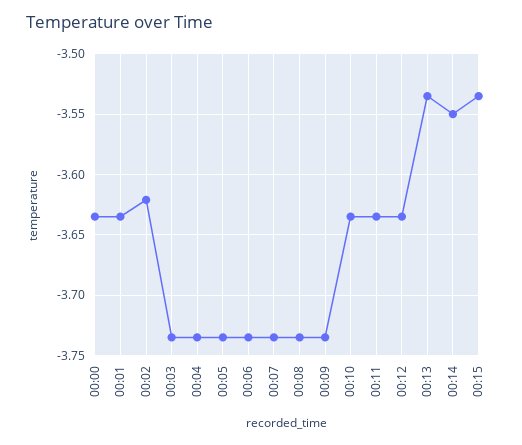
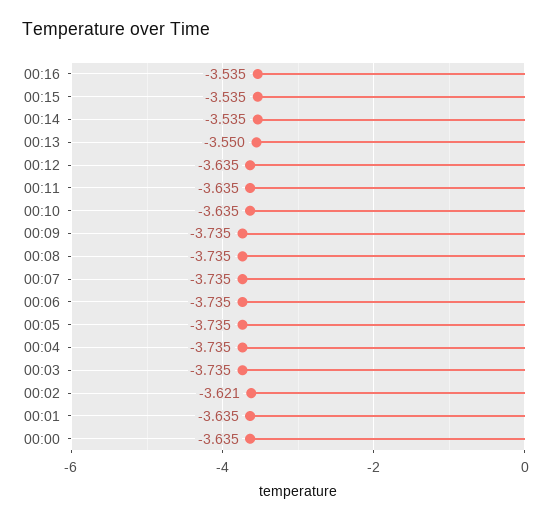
00:13: -3.535 -> -3.55
00:14: -3.55 -> -3.535
00:16: none -> -3.535

